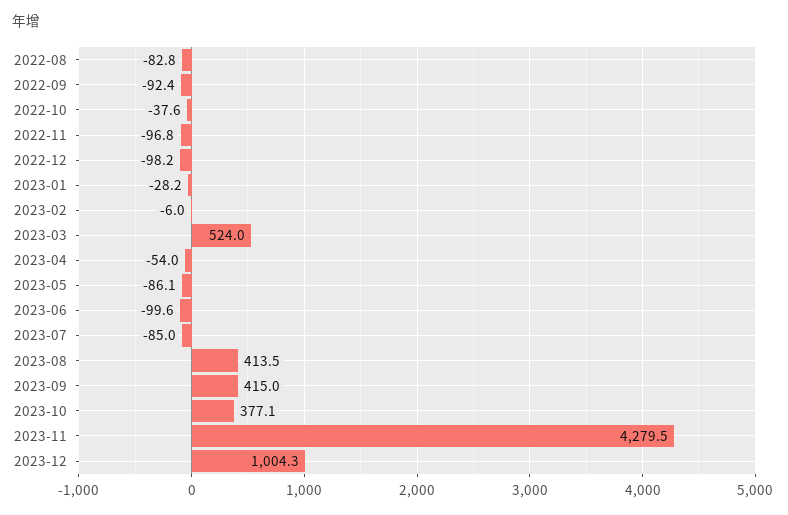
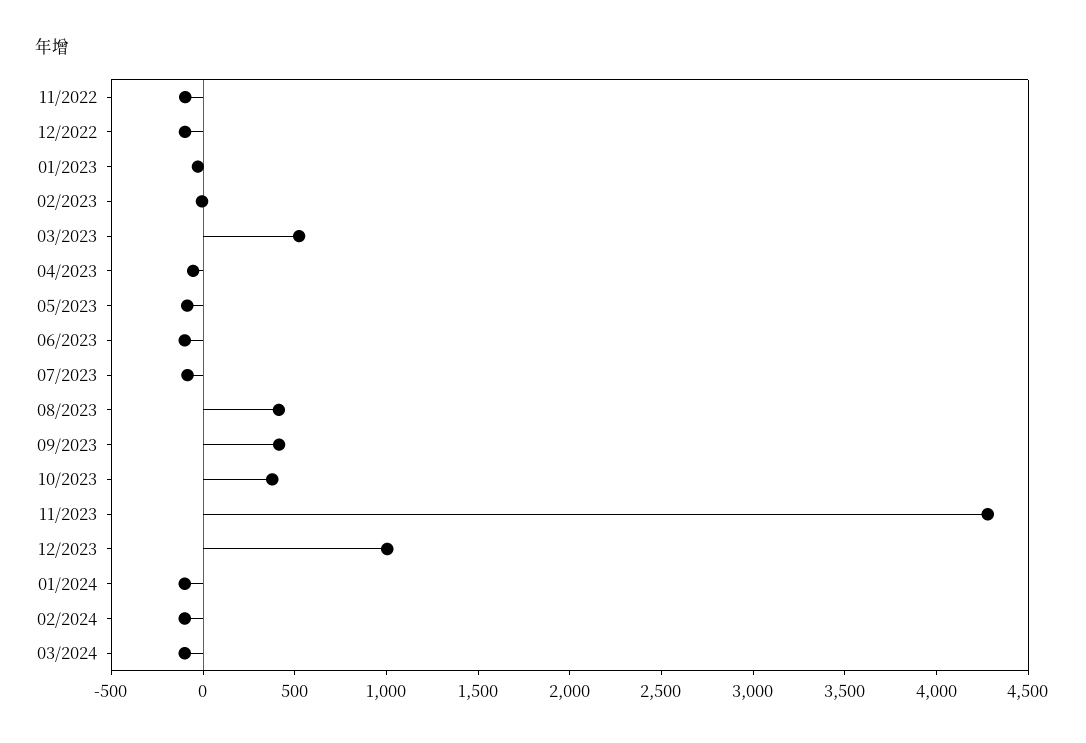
2022-08: -82.8 -> none
2022-09: -92.4 -> none
2022-10: -37.6 -> none
01/2024: none -> -100
02/2024: none -> -100
03/2024: none -> -100

